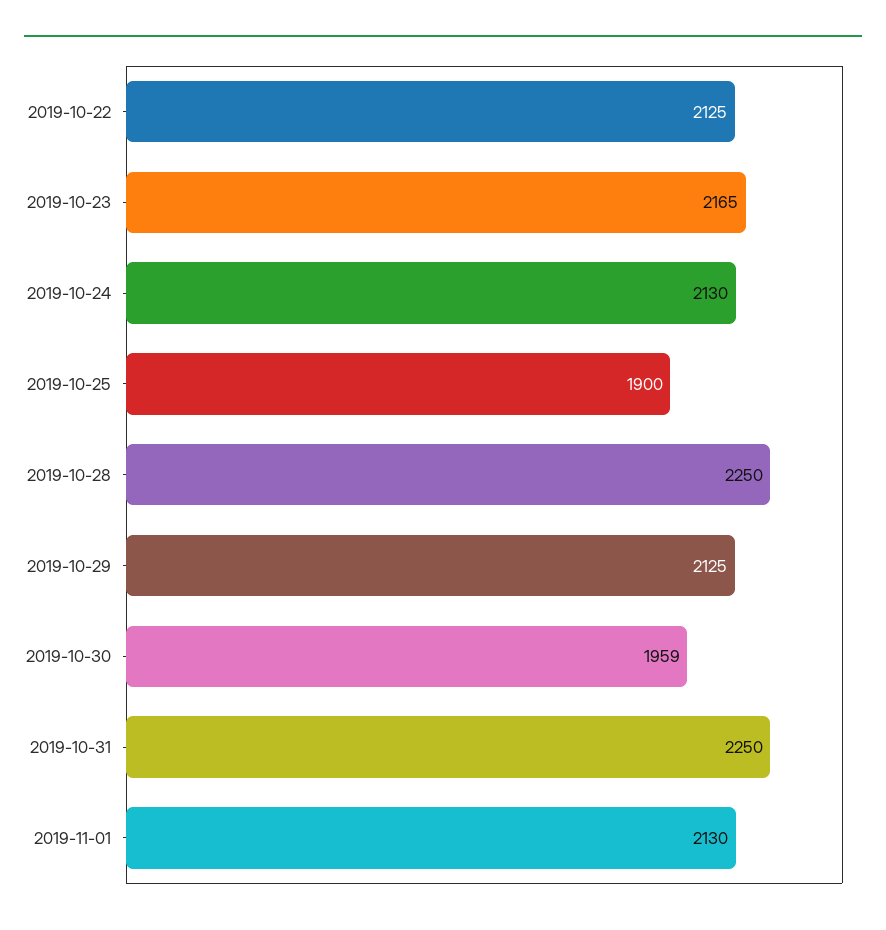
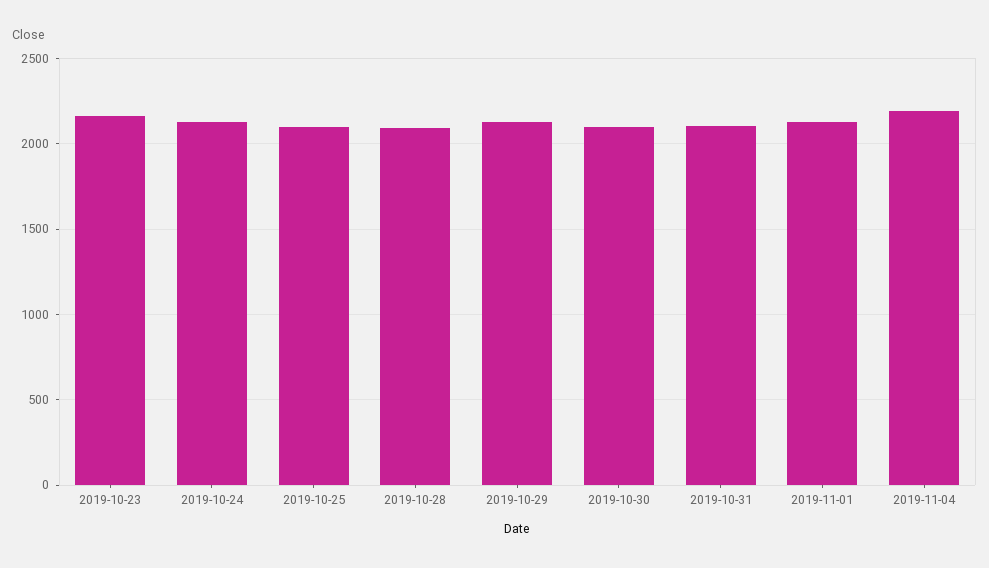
2019-10-22: 2125 -> none
2019-10-25: 1900 -> 2100
2019-10-28: 2250 -> 2100
2019-10-30: 1959 -> 2100
2019-10-31: 2250 -> 2100
2019-11-04: none -> 2200

